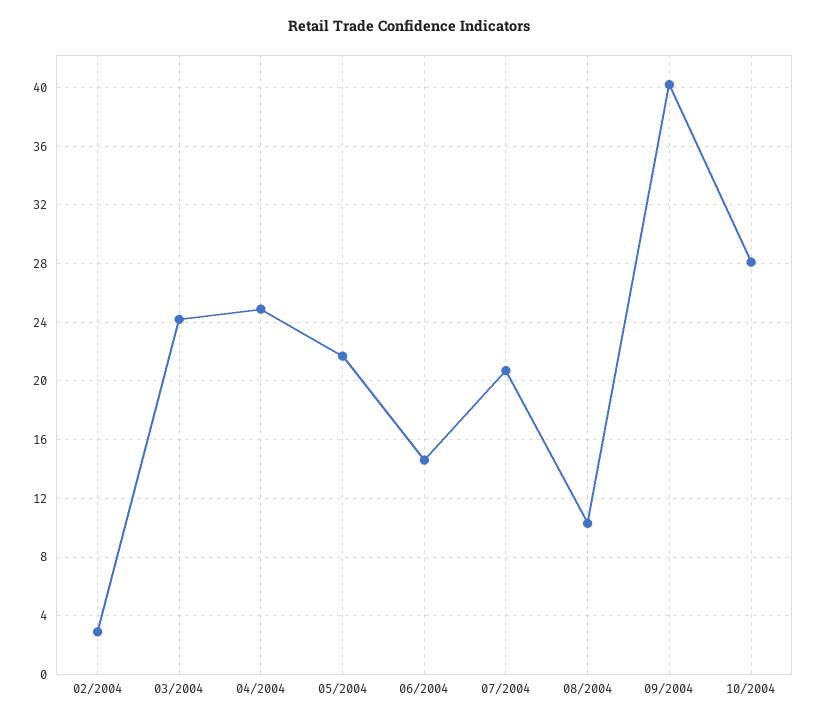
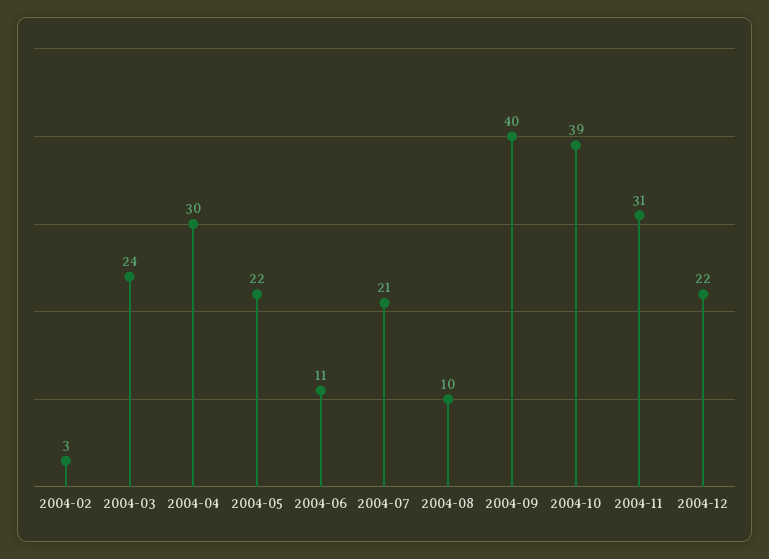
04/2004: 25 -> 30
06/2004: 14.5 -> 11
10/2004: 28 -> 39
2004-11: none -> 31
2004-12: none -> 22

